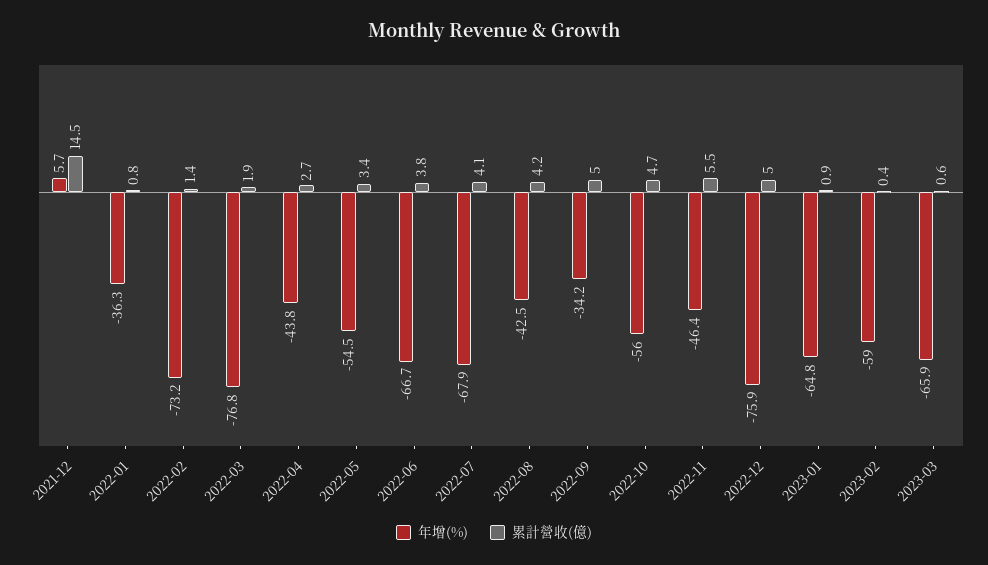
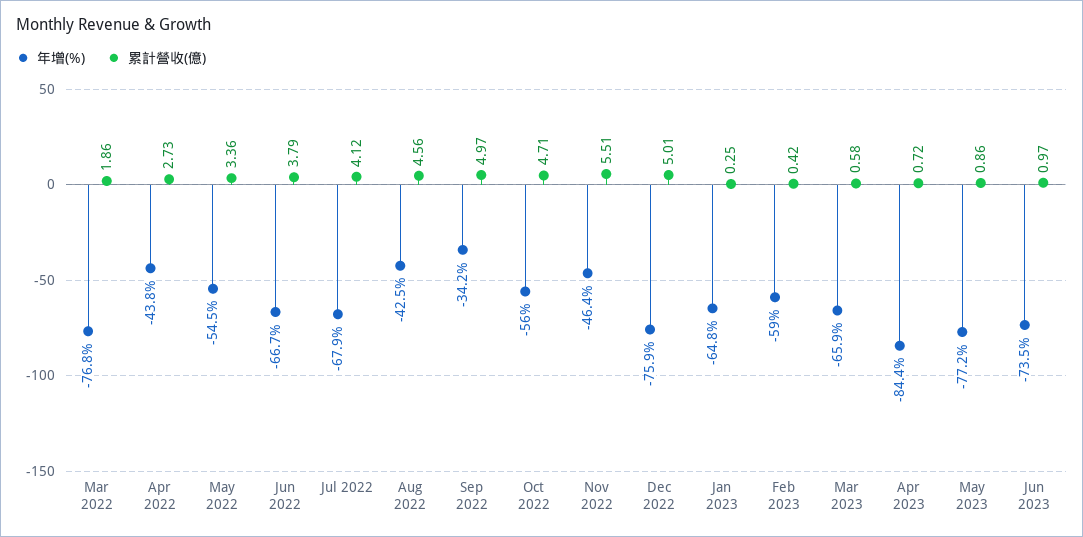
年增(%), 2021-12: 5.7 -> none
累計營收(億), 2021-12: 14.5 -> none
年增(%), 2022-01: -36.3 -> none
累計營收(億), 2022-01: 0.8 -> none
年增(%), 2022-02: -73.2 -> none
累計營收(億), 2022-02: 1.4 -> none
累計營收(億), 2022-08: 4.2 -> 4.56
累計營收(億), 2023-01: 0.9 -> 0.25
年增(%), Apr 2023: none -> -84.4
累計營收(億), Apr 2023: none -> 0.72
年增(%), May 2023: none -> -77.2
累計營收(億), May 2023: none -> 0.86
年增(%), Jun 2023: none -> -73.5
累計營收(億), Jun 2023: none -> 0.97

